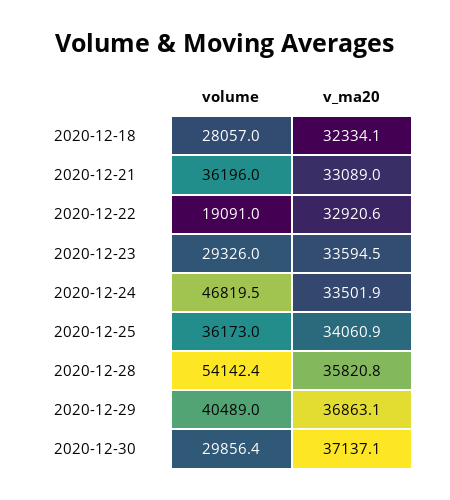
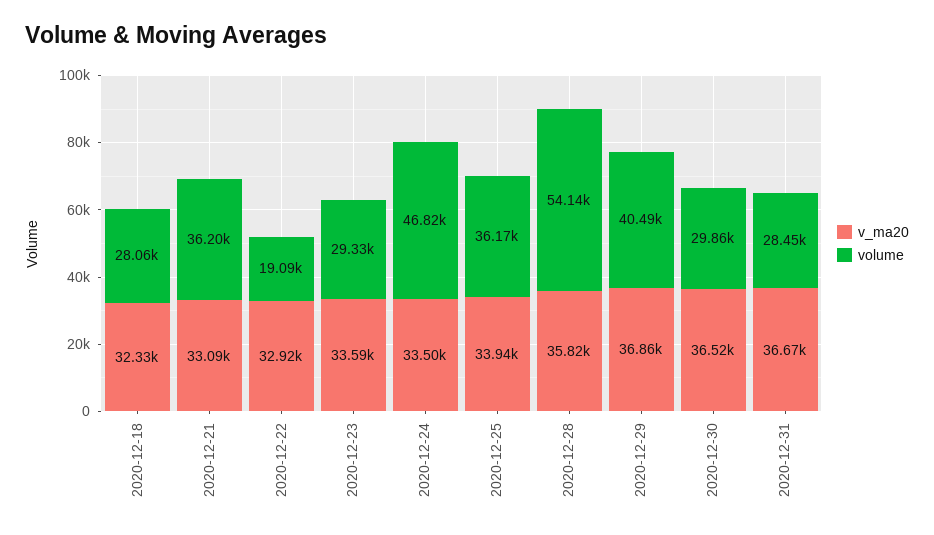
v_ma20, 2020-12-25: 34060.9 -> 33940
v_ma20, 2020-12-30: 37137.1 -> 36520
v_ma20, 2020-12-31: none -> 36670
volume, 2020-12-31: none -> 28450

